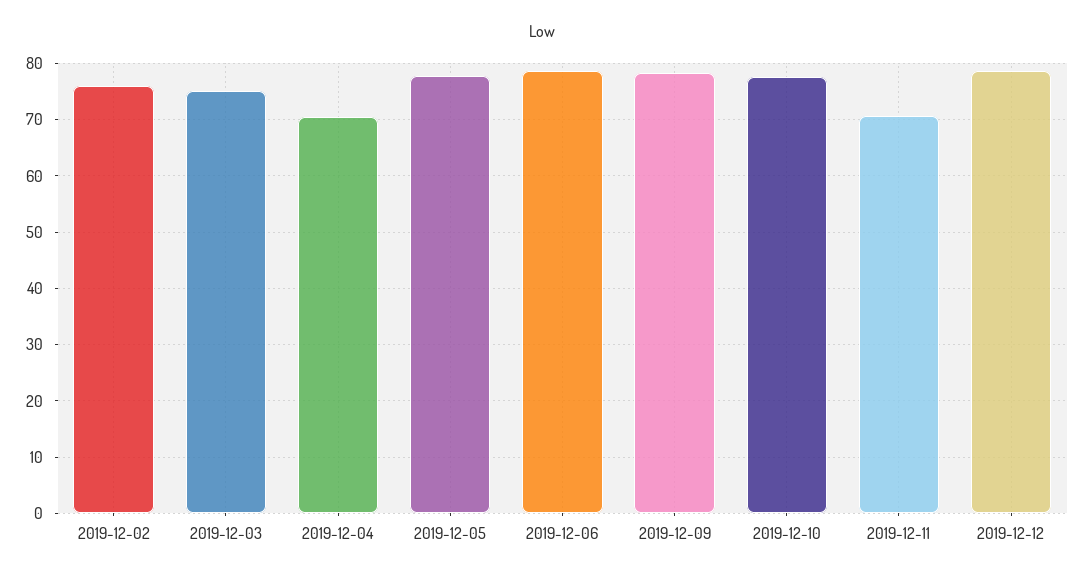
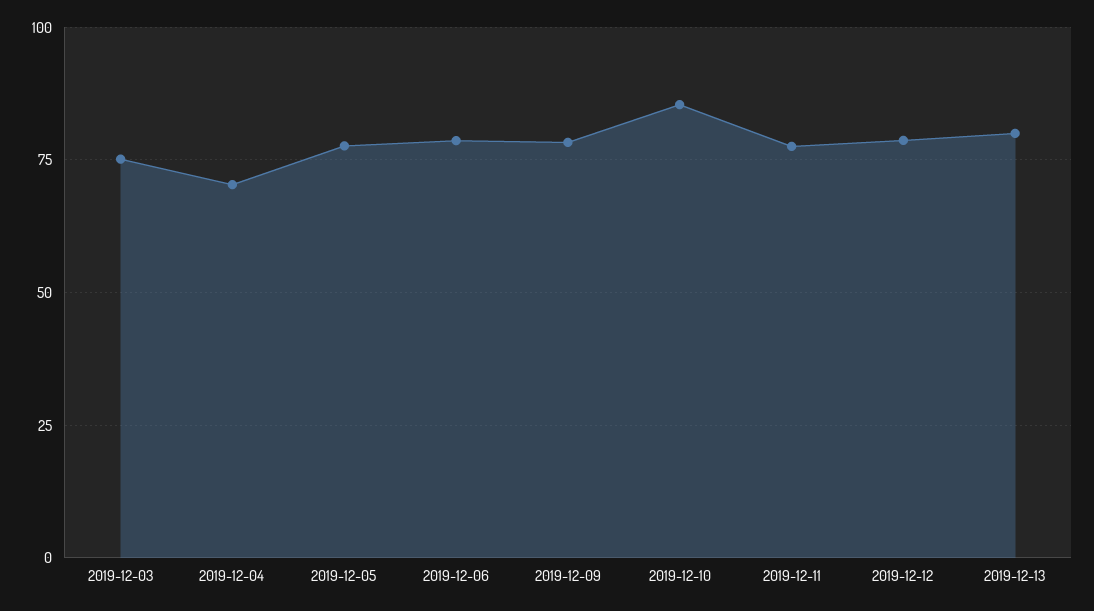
2019-12-02: 76 -> none
2019-12-10: 78 -> 85
2019-12-11: 70 -> 77.5
2019-12-13: none -> 80

